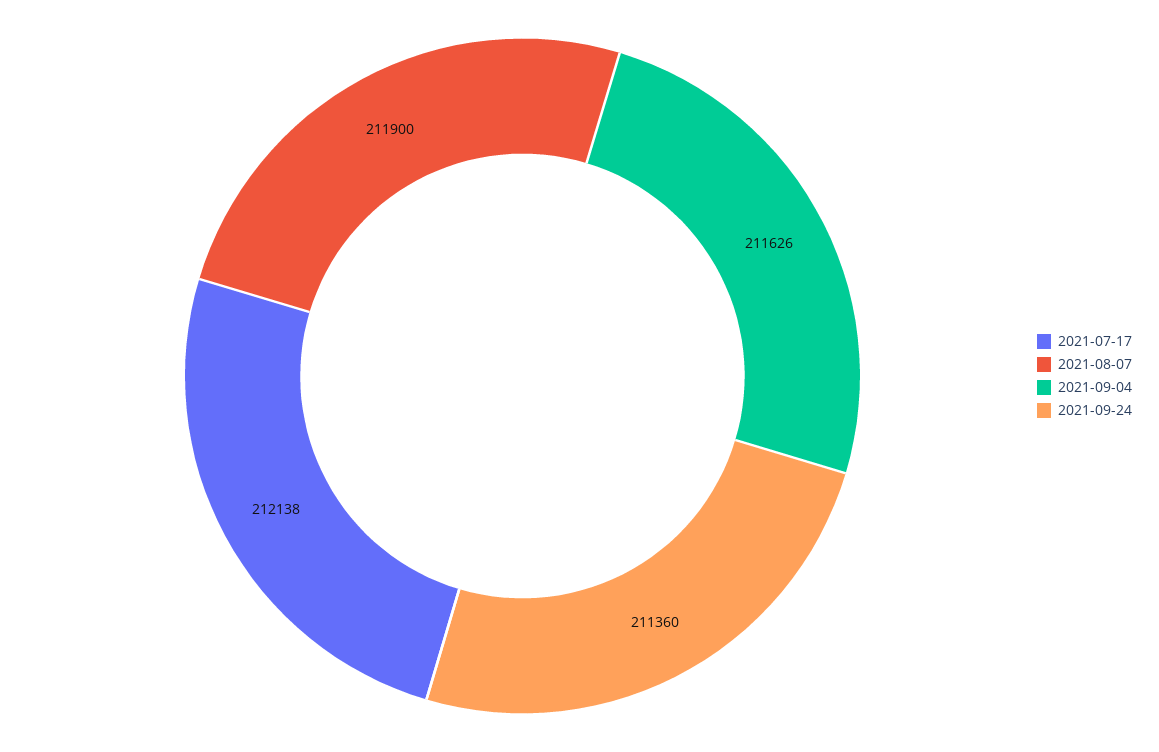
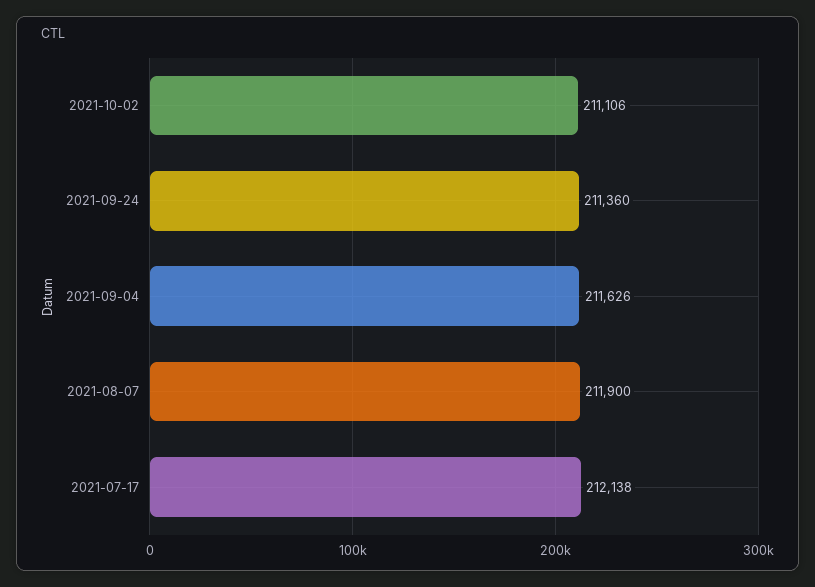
2021-10-02: none -> 211106

